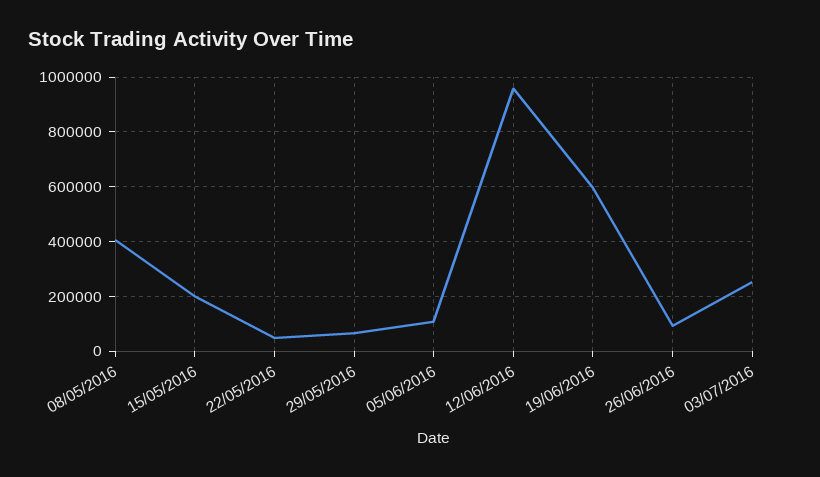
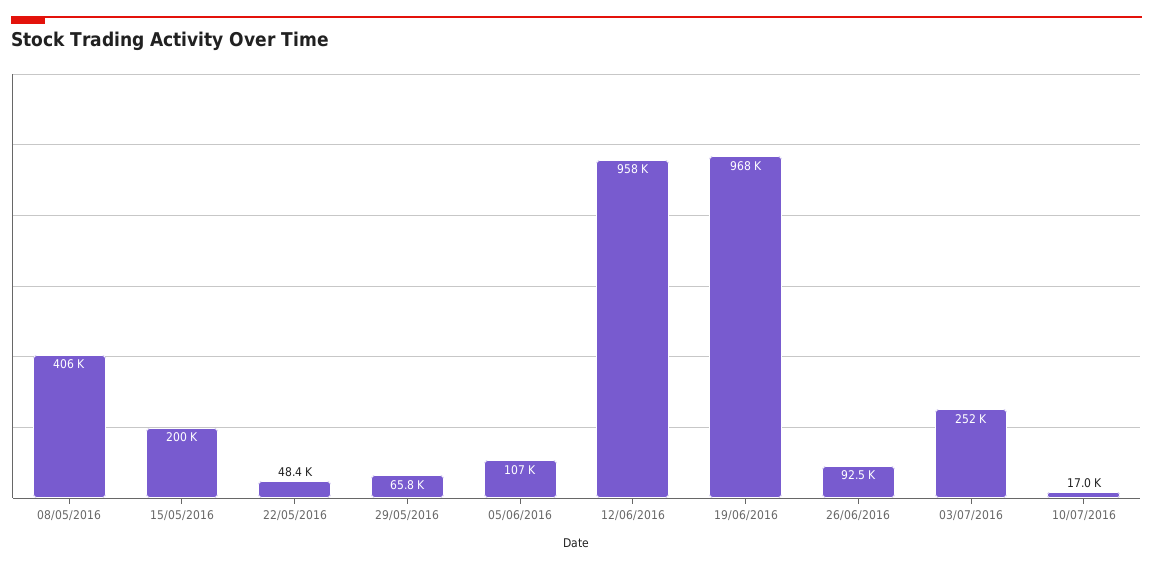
19/06/2016: 600000 -> 968000
10/07/2016: none -> 17000

